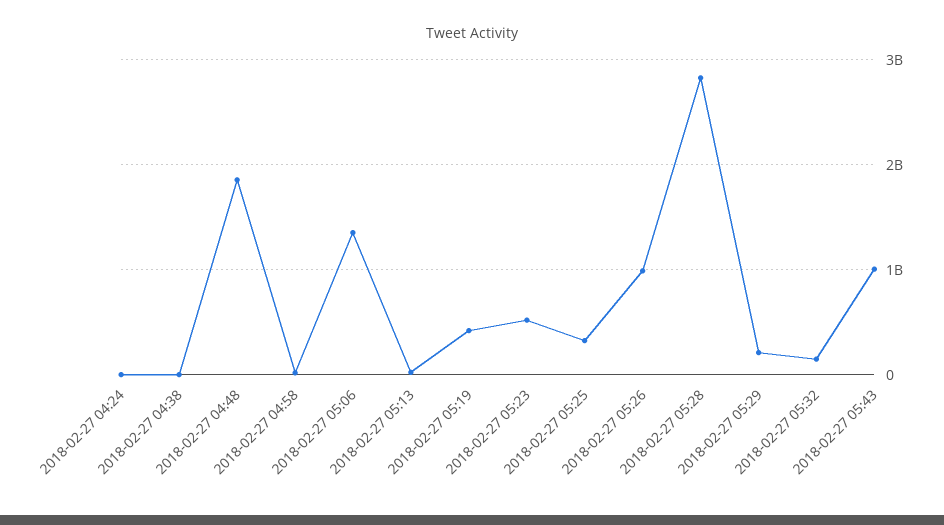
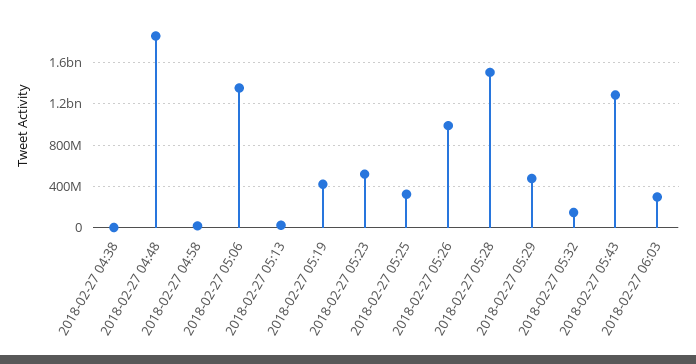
2018-02-27 04:24: 0 -> none
2018-02-27 05:28: 2800000000 -> 1500000000
2018-02-27 05:29: 200000000 -> 500000000
2018-02-27 05:43: 1000000000 -> 1300000000
2018-02-27 06:03: none -> 300000000

